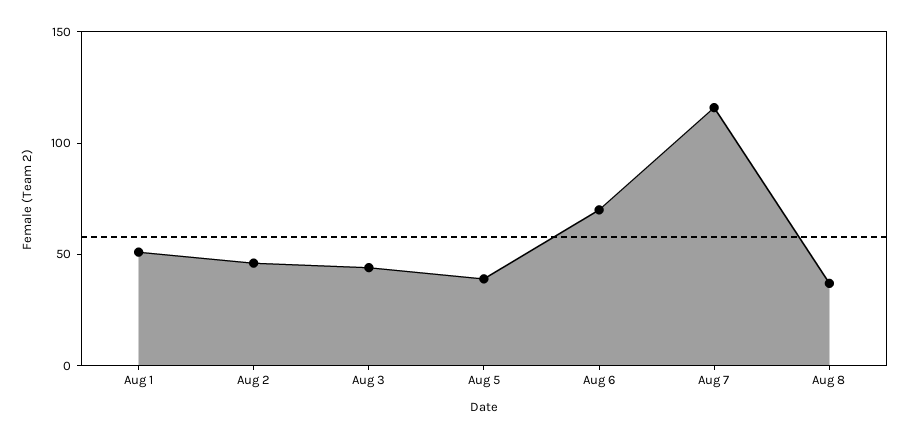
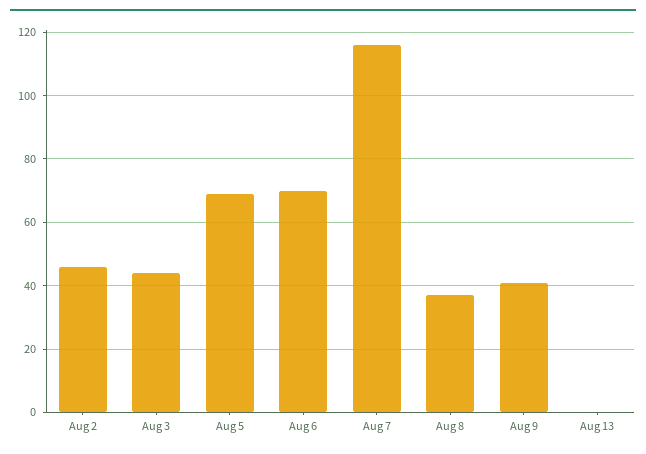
Aug 1: 50 -> none
Aug 5: 40 -> 70
Aug 9: none -> 40
Aug 13: none -> 0

